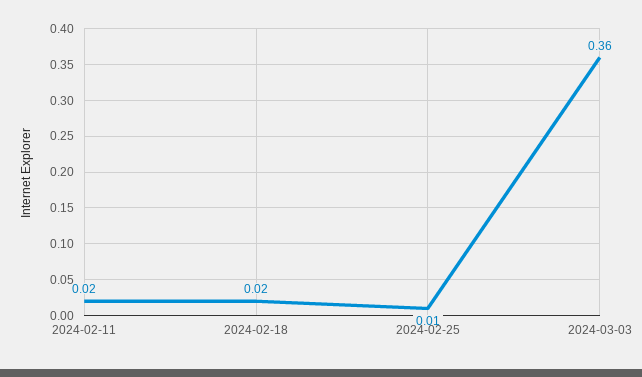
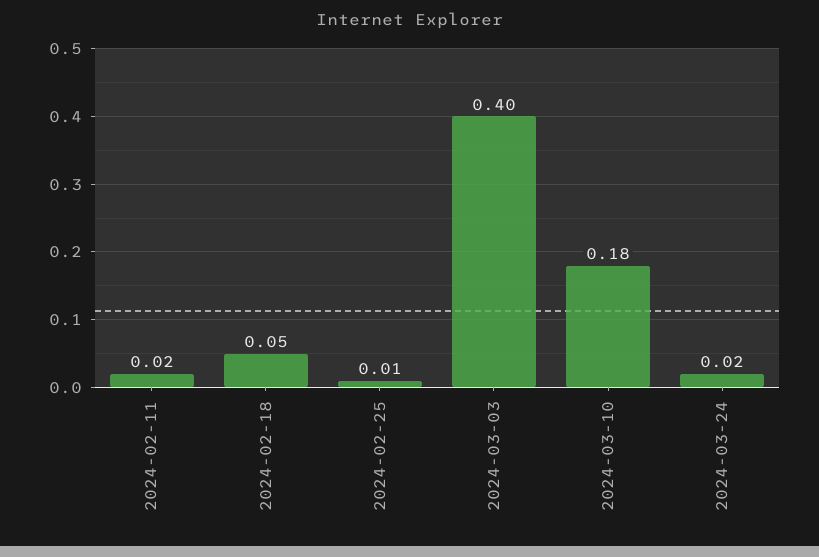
2024-02-18: 0.02 -> 0.05
2024-03-03: 0.36 -> 0.4
2024-03-10: none -> 0.18
2024-03-24: none -> 0.02

